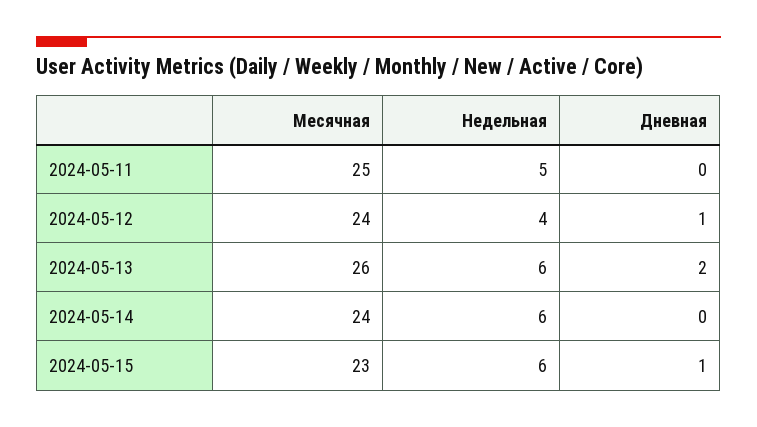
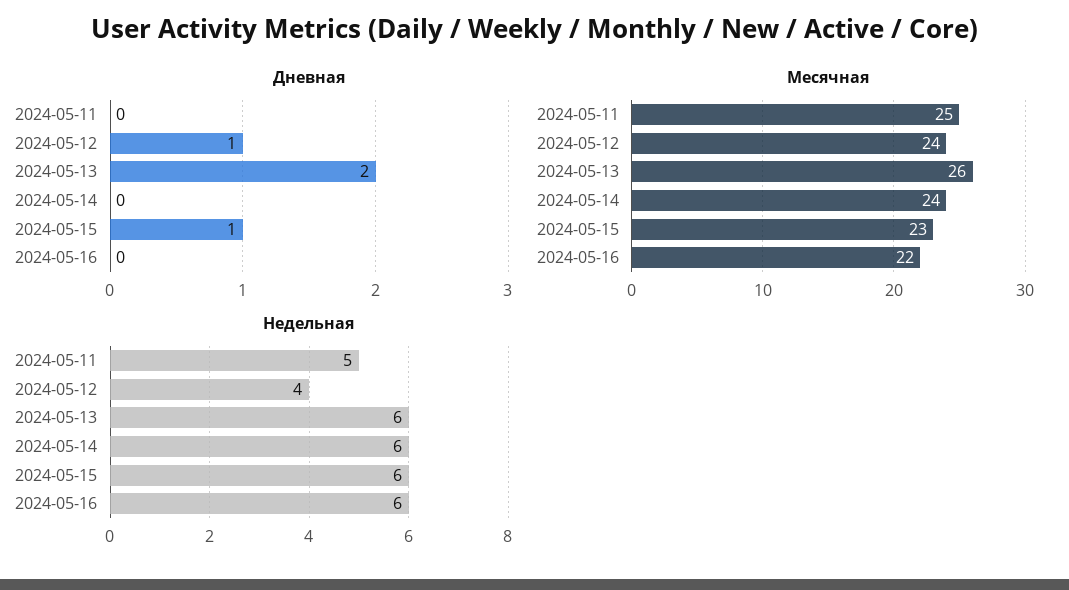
Дневная, 2024-05-16: none -> 0
Месячная, 2024-05-16: none -> 22
Недельная, 2024-05-16: none -> 6

